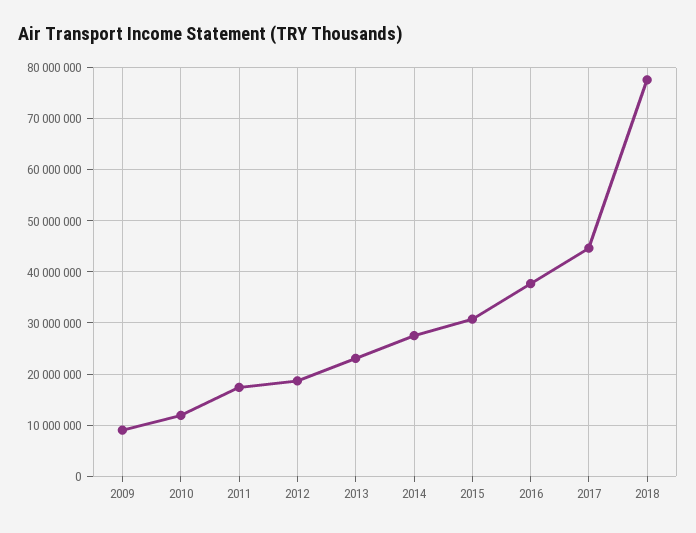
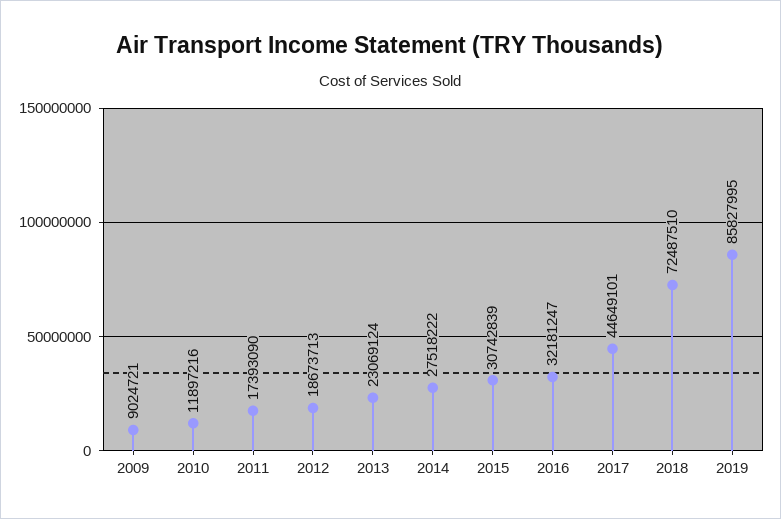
2016: 38000000 -> 32181247
2018: 78000000 -> 72487510
2019: none -> 85827995

